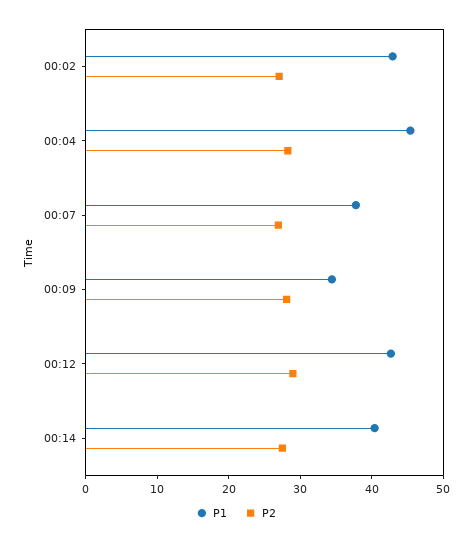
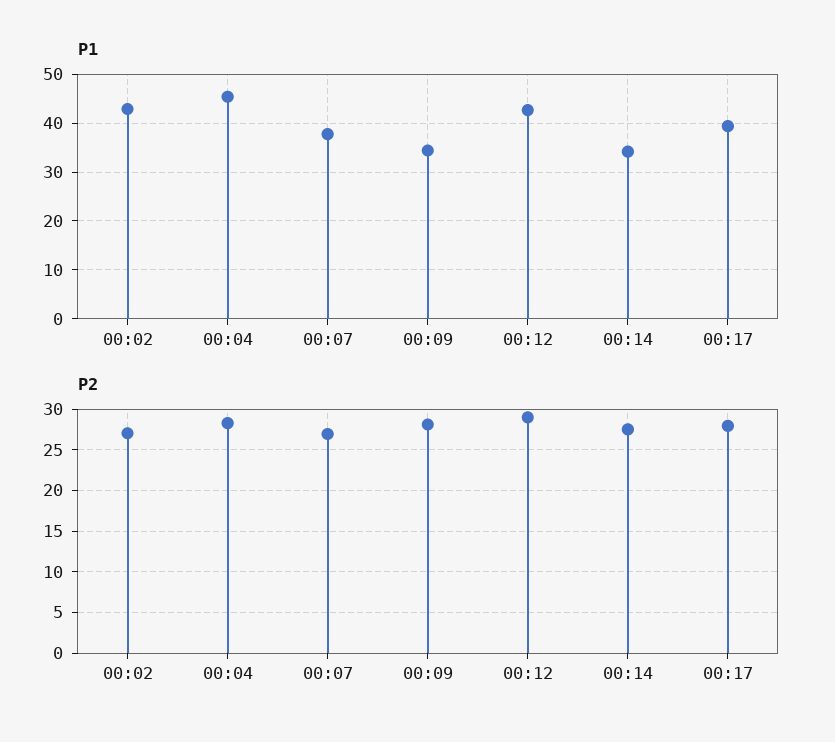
P1, 00:14: 40 -> 34
P1, 00:17: none -> 40
P2, 00:17: none -> 28

